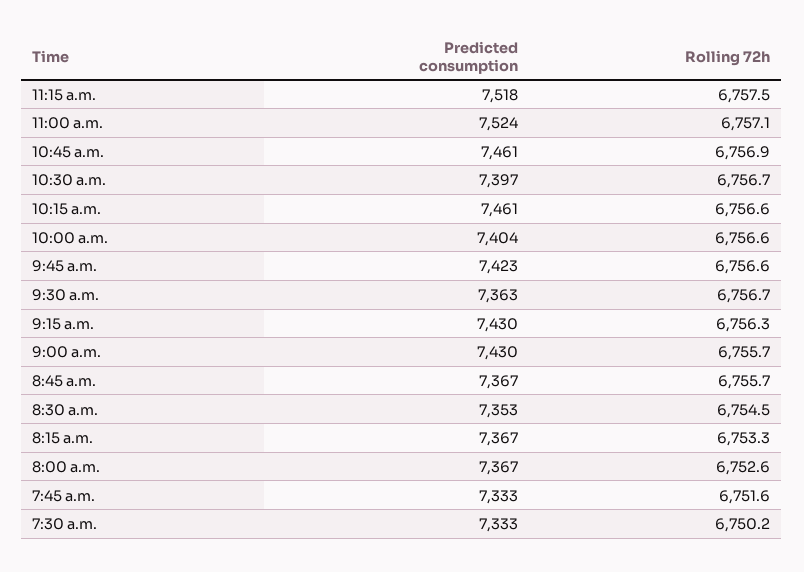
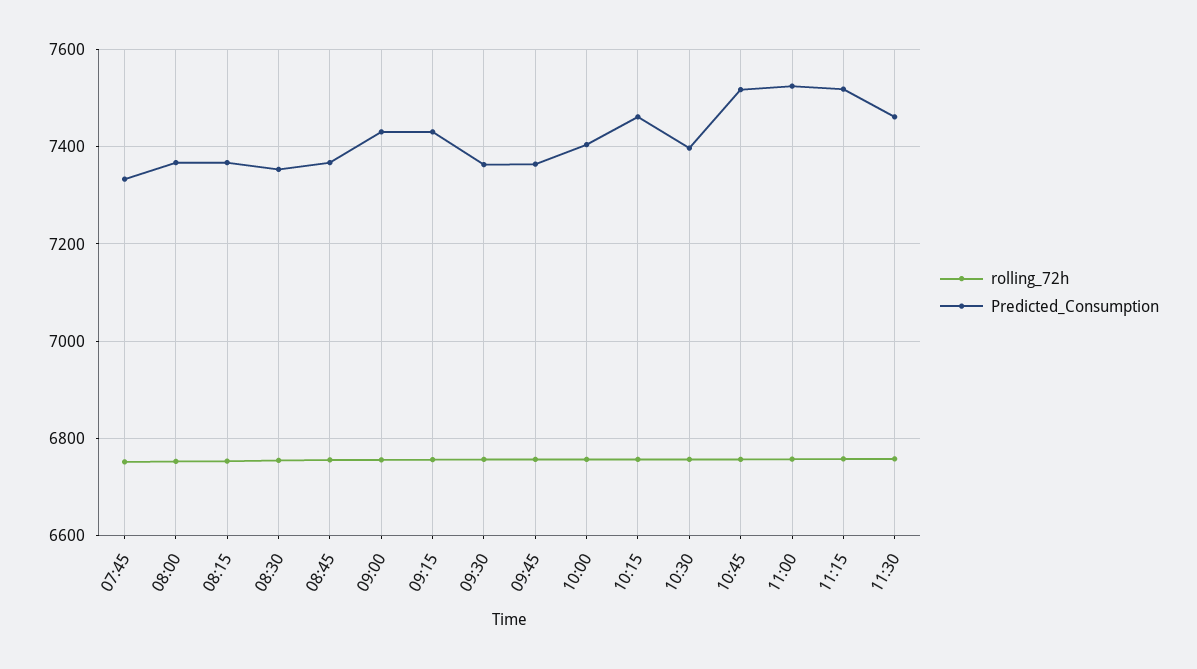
Predicted consumption, 10:45 a.m.: 7461 -> 7520
Predicted consumption, 9:45 a.m.: 7423 -> 7360
Predicted consumption, 7:30 a.m.: 7333 -> none
Rolling 72h, 7:30 a.m.: 6750.2 -> none
Rolling 72h, 11:30: none -> 6760
Predicted consumption, 11:30: none -> 7460

